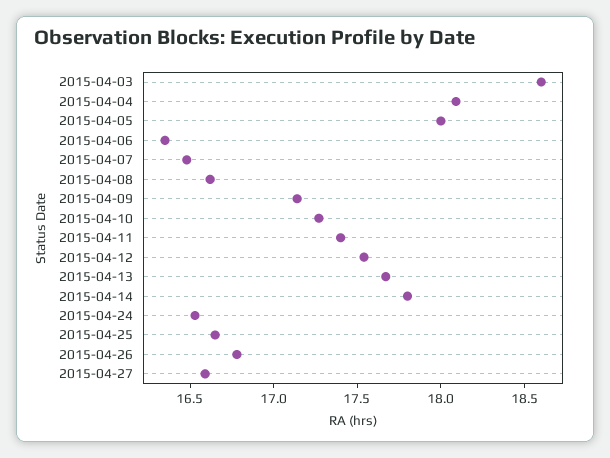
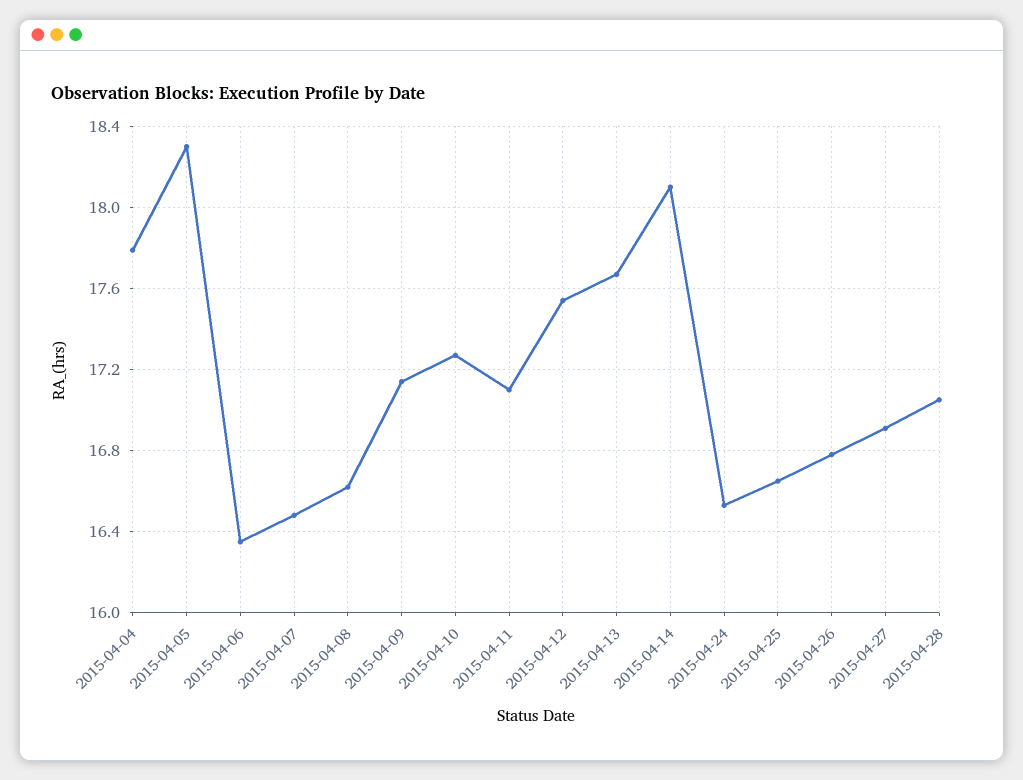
2015-04-03: 18.6 -> none
2015-04-04: 18.1 -> 17.8
2015-04-05: 18 -> 18.3
2015-04-11: 17.4 -> 17.1
2015-04-14: 17.8 -> 18.1
2015-04-27: 16.6 -> 16.9
2015-04-28: none -> 17.05

